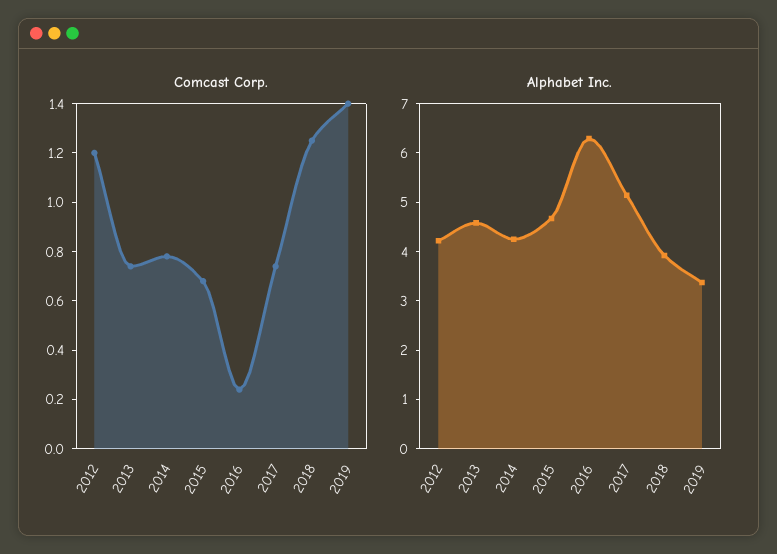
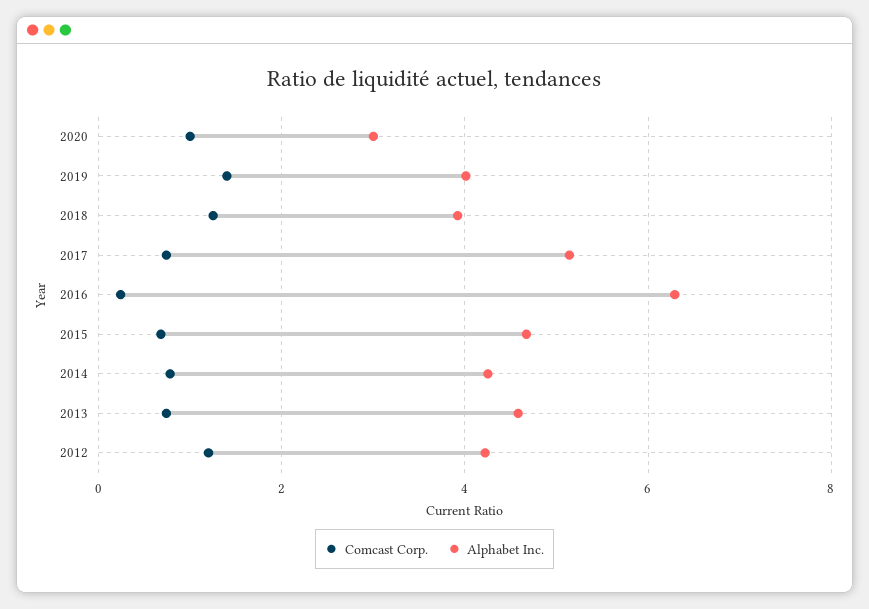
Alphabet Inc., 2019: 3.4 -> 4
Comcast Corp., 2020: none -> 1
Alphabet Inc., 2020: none -> 3

